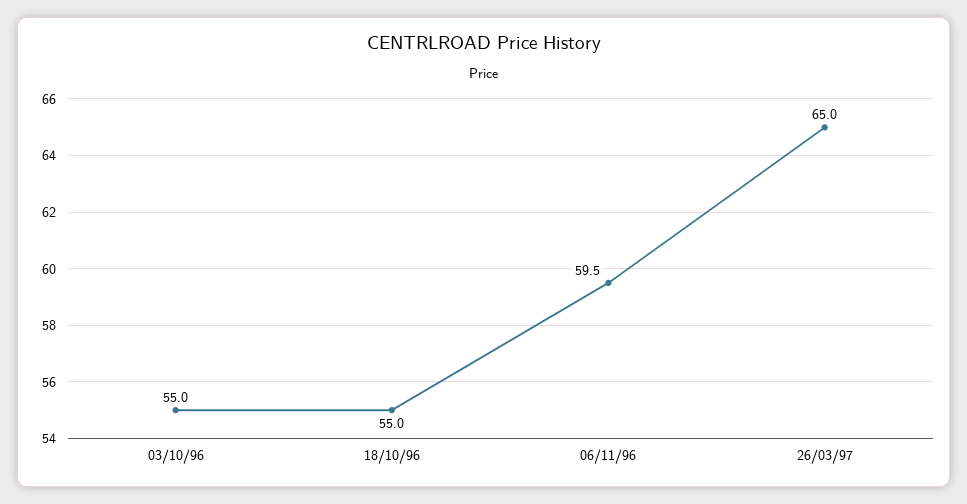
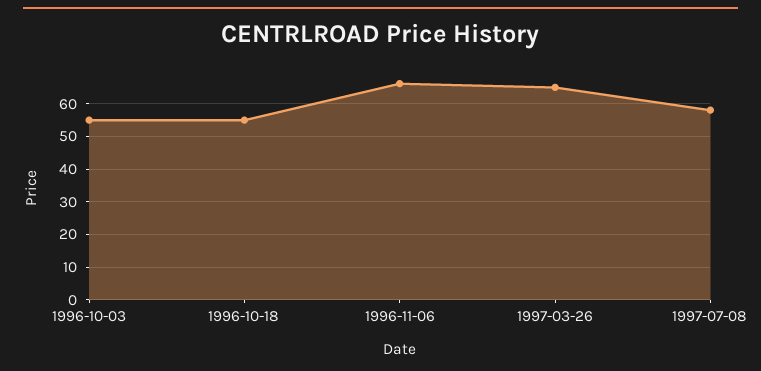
06/11/96: 59.5 -> 66
1997-07-08: none -> 58

